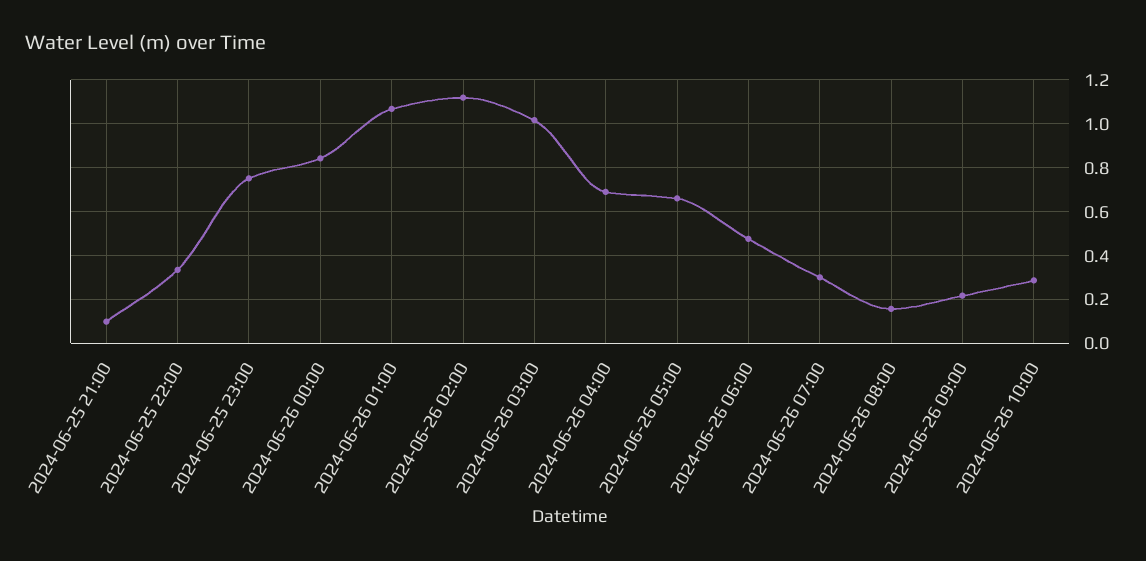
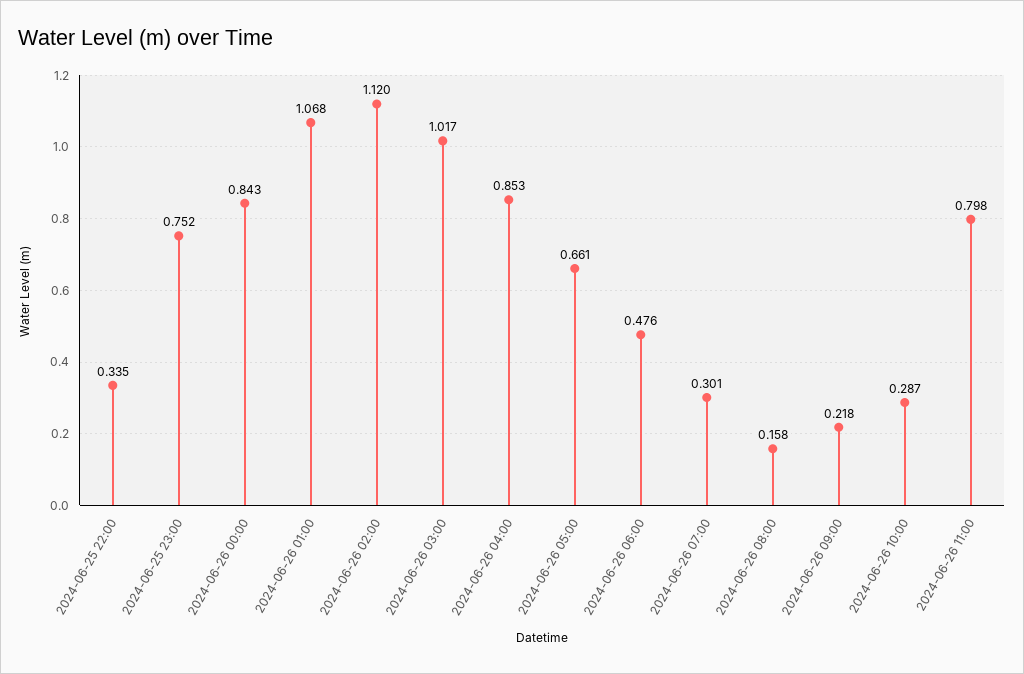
2024-06-25 21:00: 0.1 -> none
2024-06-26 04:00: 0.7 -> 0.853
2024-06-26 11:00: none -> 0.798

